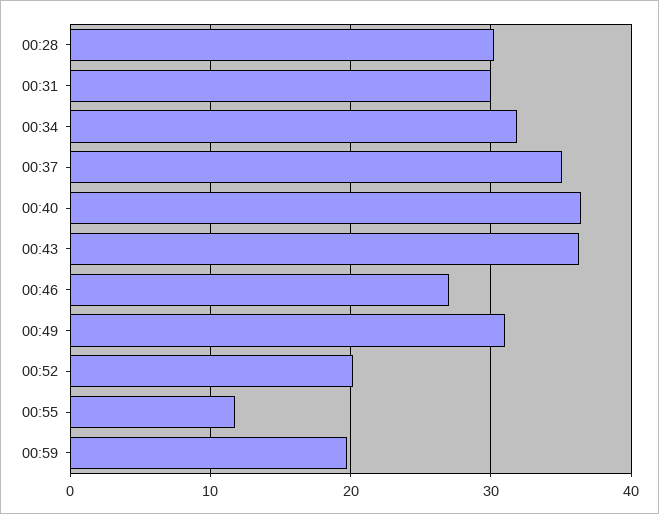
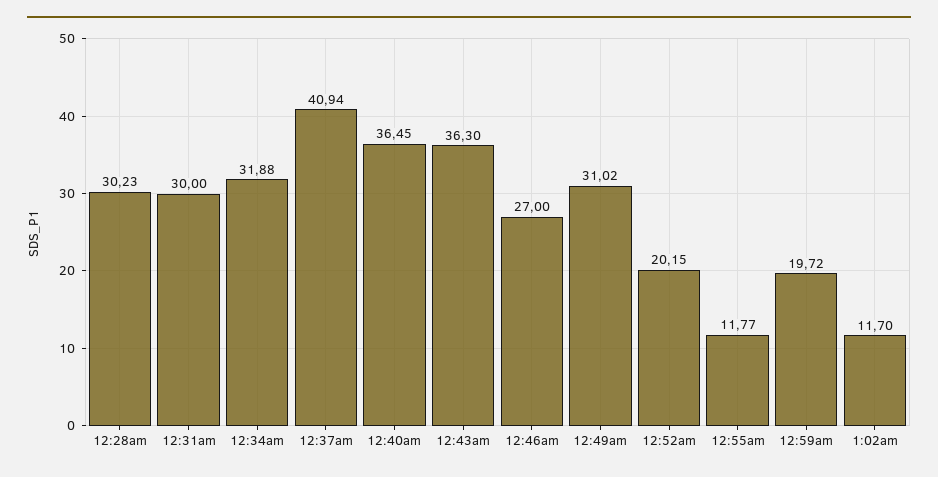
00:37: 35 -> 40.94
1:02am: none -> 11.7

